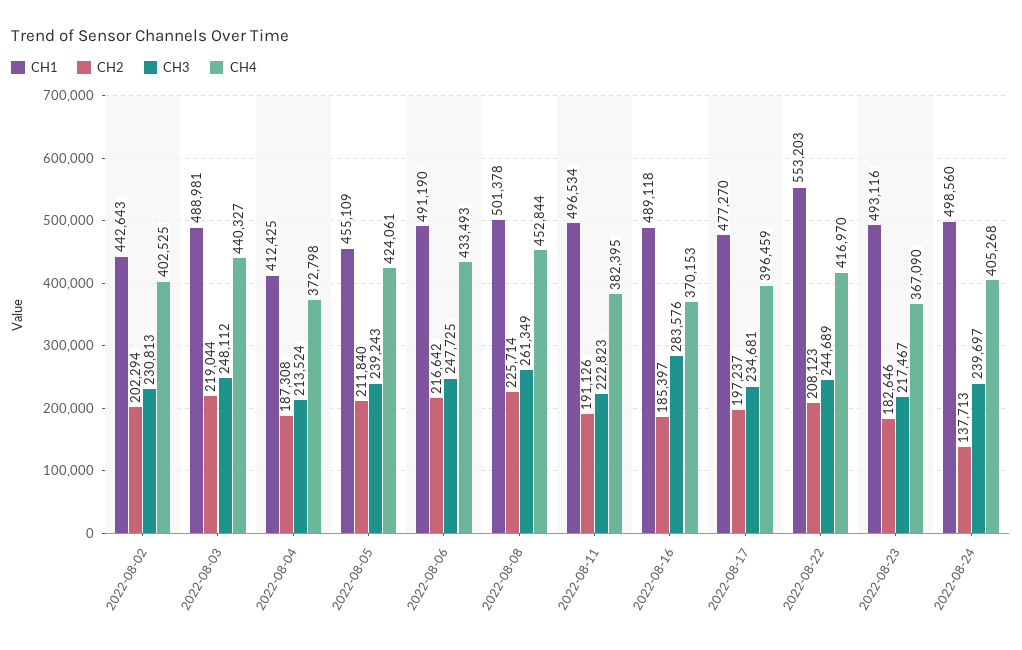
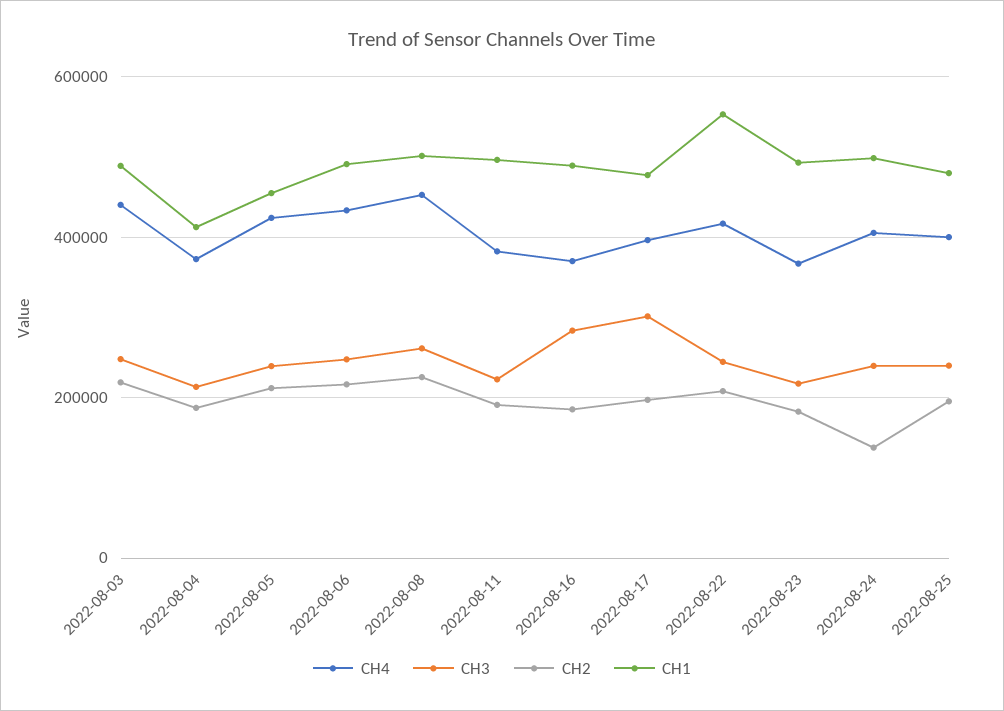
CH1, 2022-08-02: 442643 -> none
CH2, 2022-08-02: 202294 -> none
CH3, 2022-08-02: 230813 -> none
CH4, 2022-08-02: 402525 -> none
CH3, 2022-08-17: 234681 -> 300000
CH4, 2022-08-25: none -> 400000
CH3, 2022-08-25: none -> 240000
CH2, 2022-08-25: none -> 200000
CH1, 2022-08-25: none -> 480000

